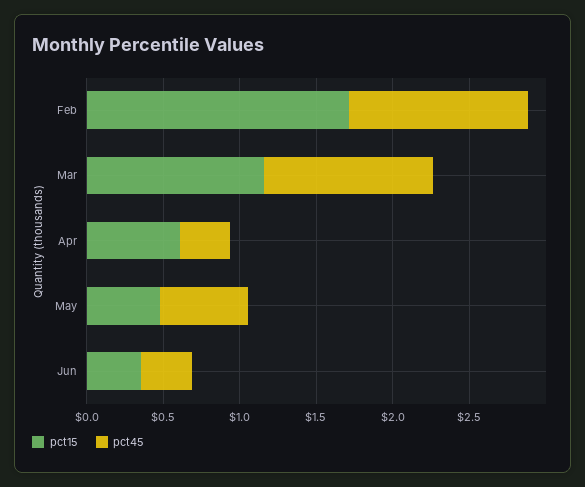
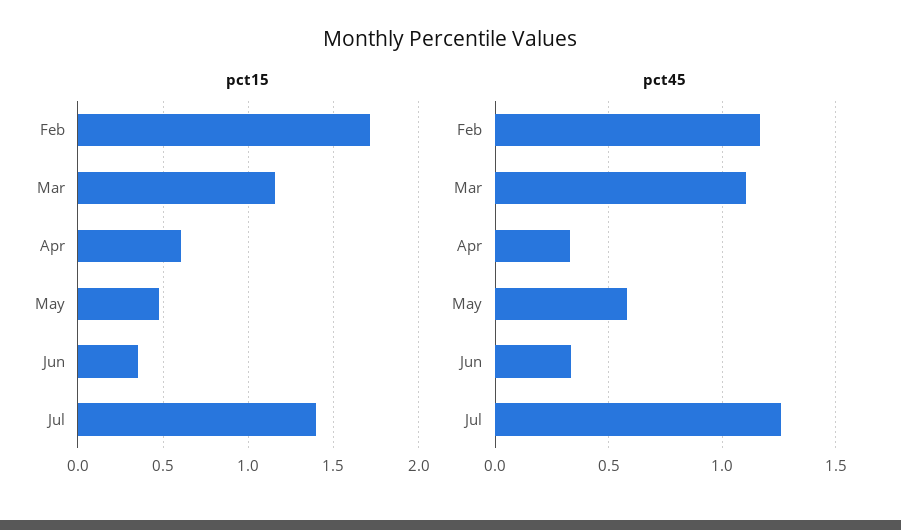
pct15, Jul: none -> 1.4
pct45, Jul: none -> 1.25

